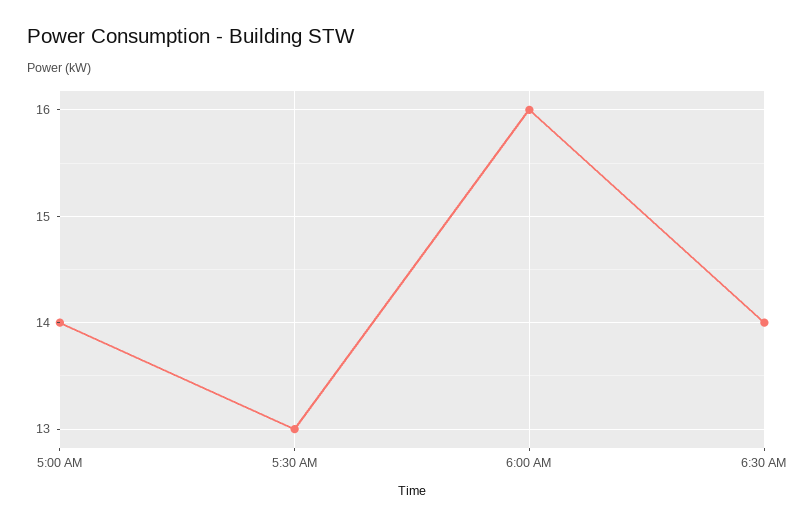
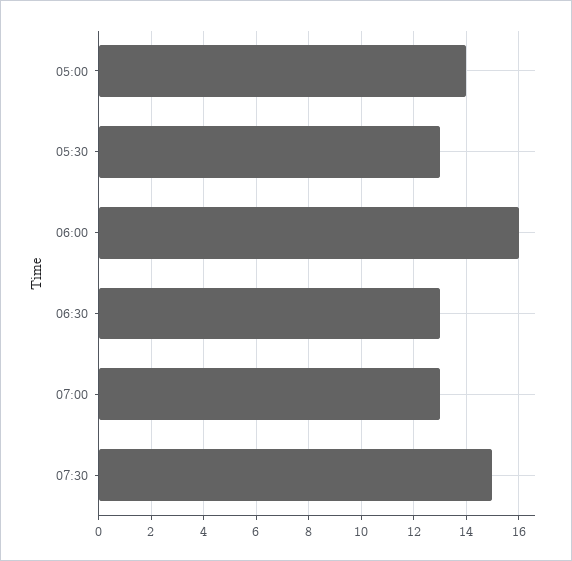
6:30 AM: 14 -> 13
07:00: none -> 13
07:30: none -> 15

